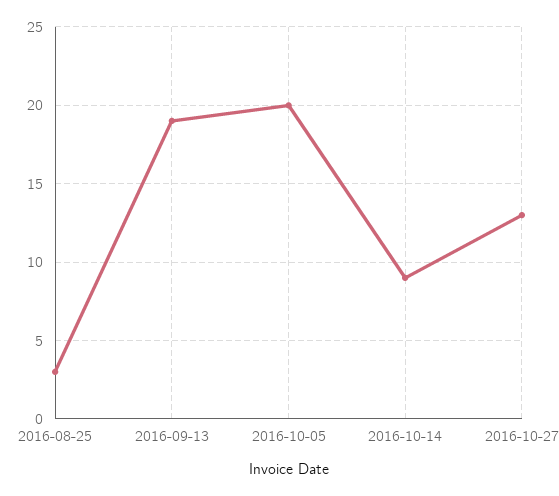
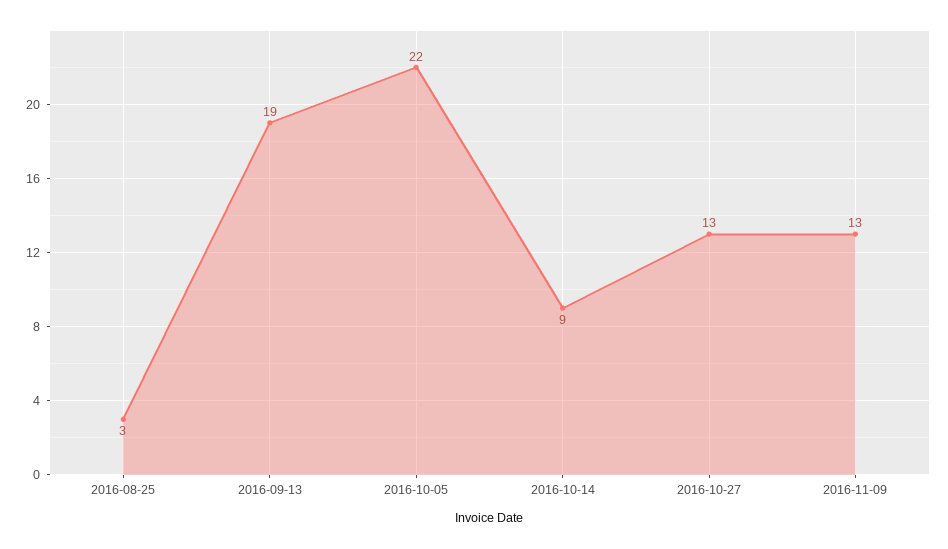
2016-10-05: 20 -> 22
2016-11-09: none -> 13

